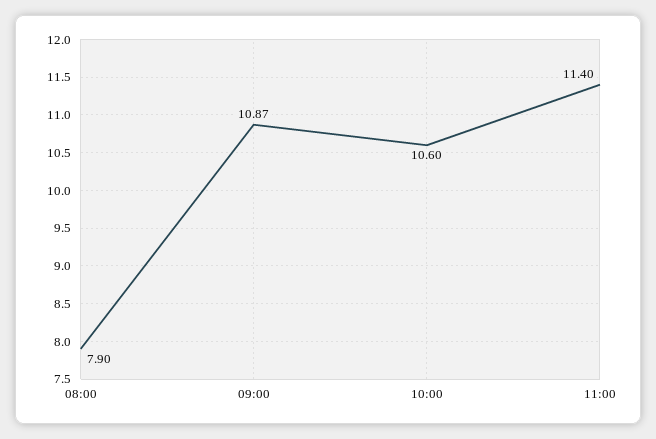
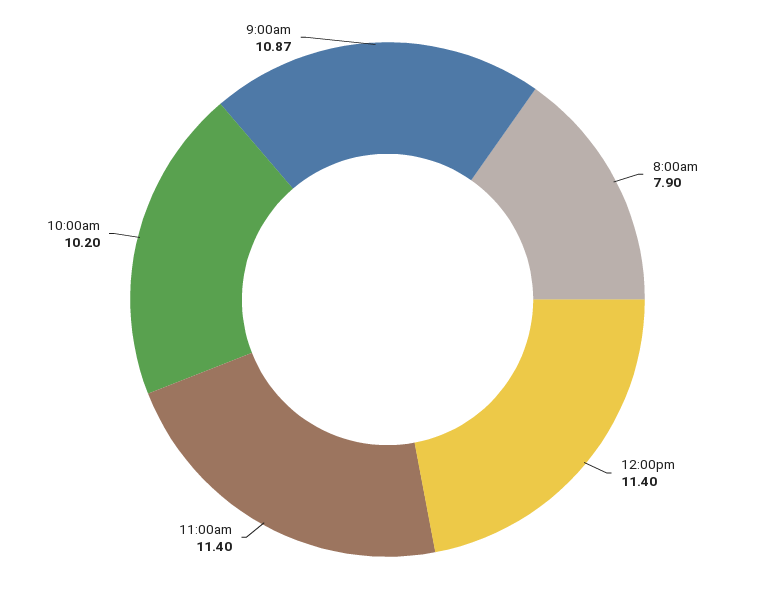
10:00: 10.6 -> 10.2
12:00pm: none -> 11.4

